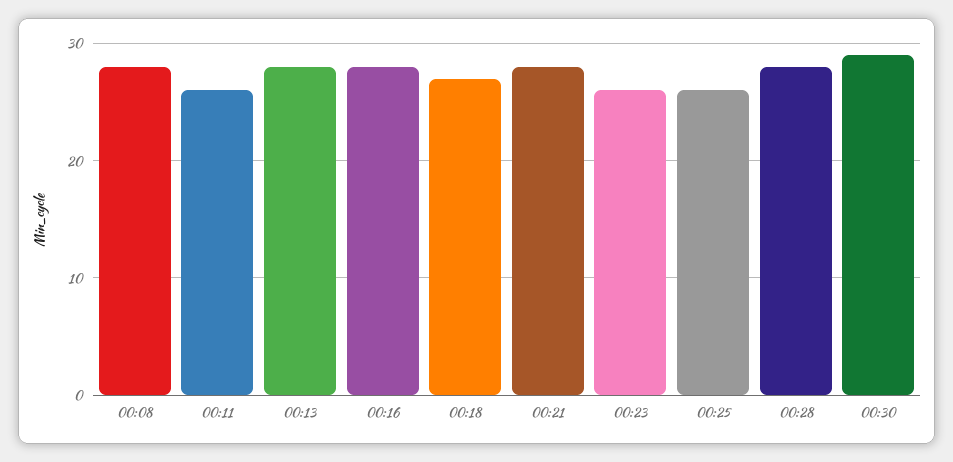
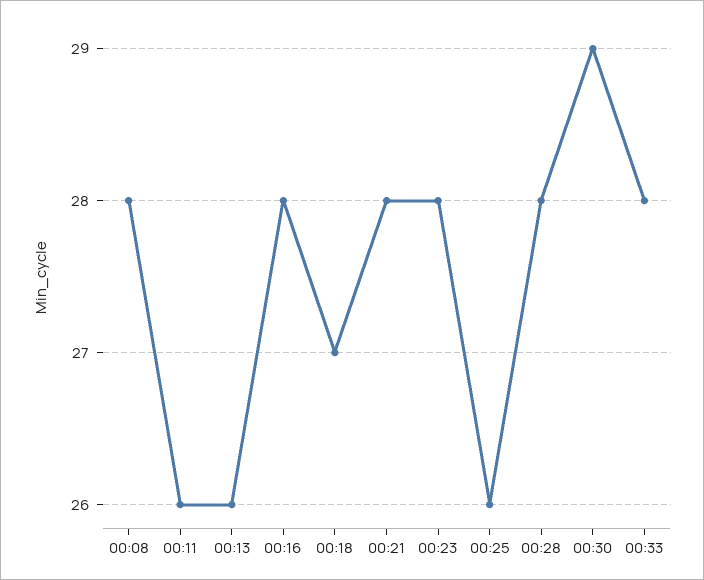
00:13: 28 -> 26
00:23: 26 -> 28
00:33: none -> 28

